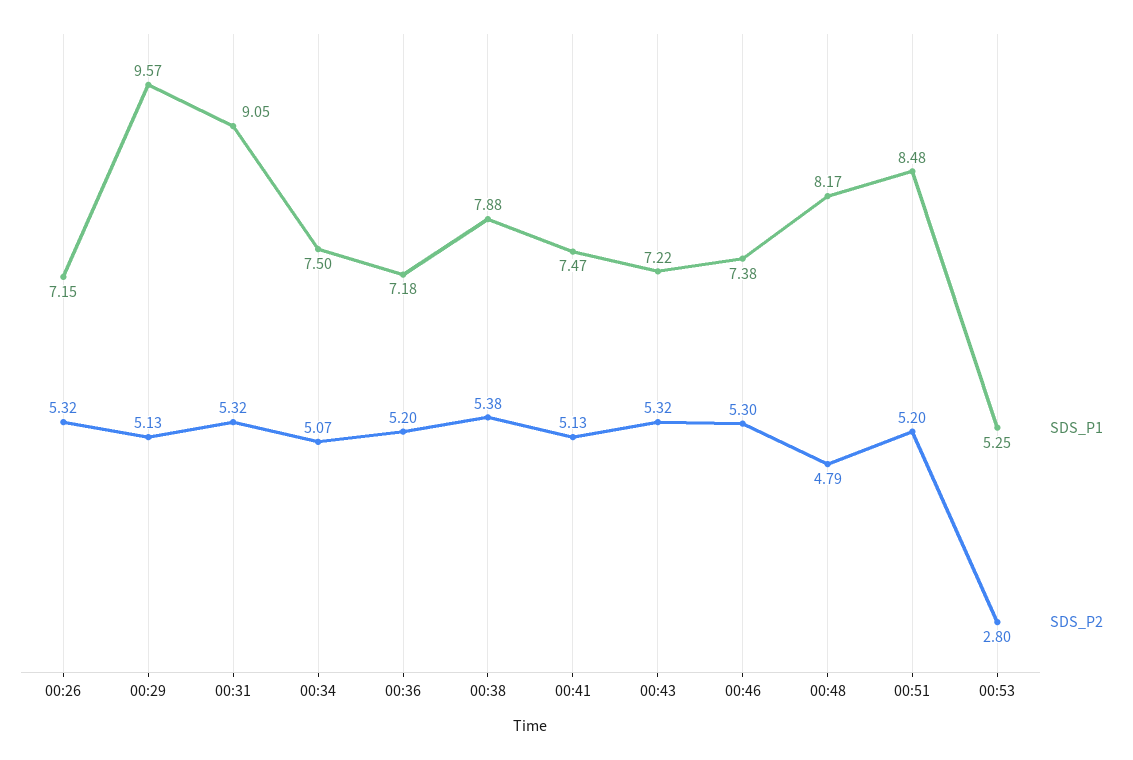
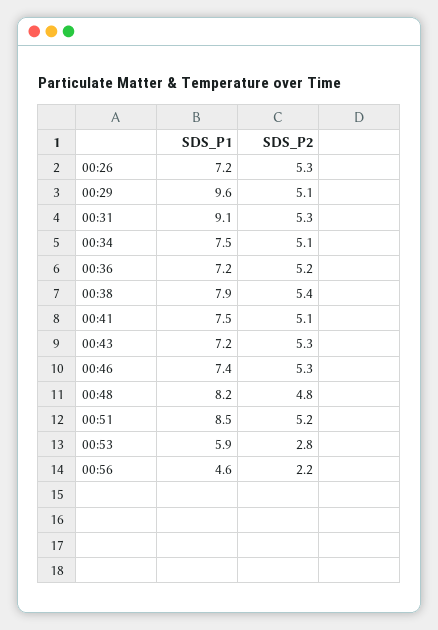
SDS_P1, 00:53: 5.25 -> 5.9
SDS_P1, 00:56: none -> 4.6
SDS_P2, 00:56: none -> 2.2

